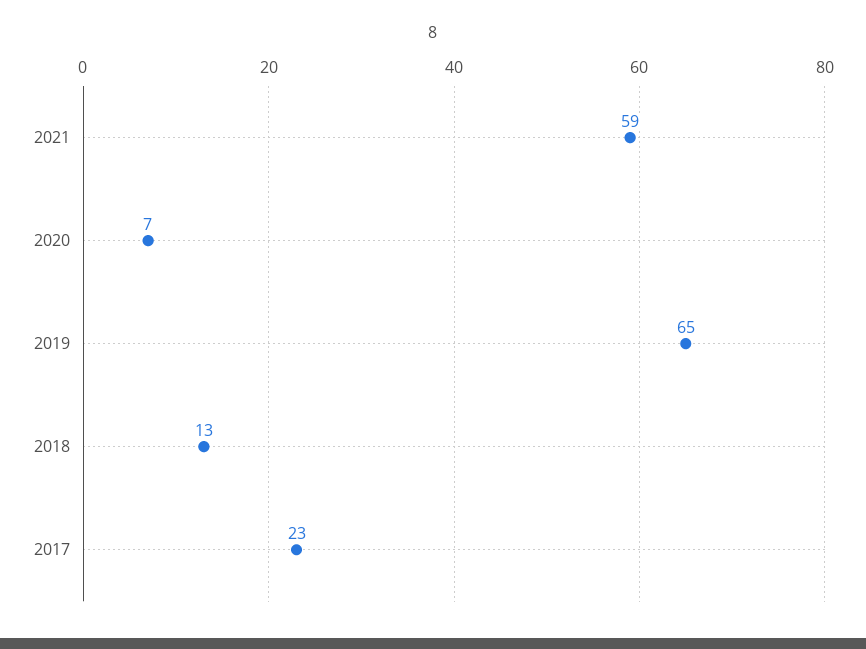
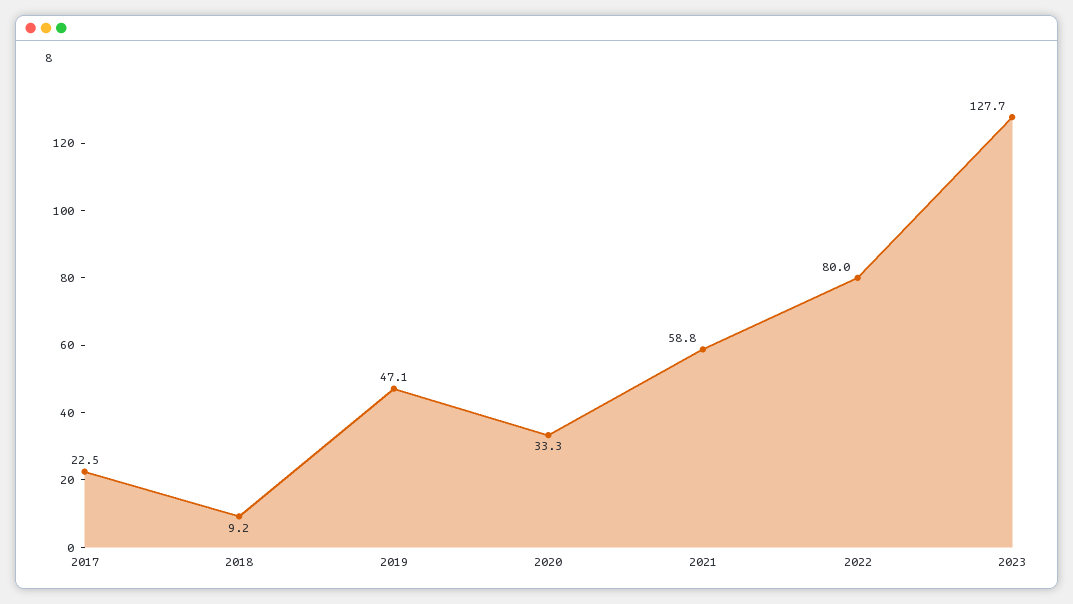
2020: 7 -> 33.3
2019: 65 -> 47.1
2018: 13 -> 9.2
2022: none -> 80
2023: none -> 127.7

